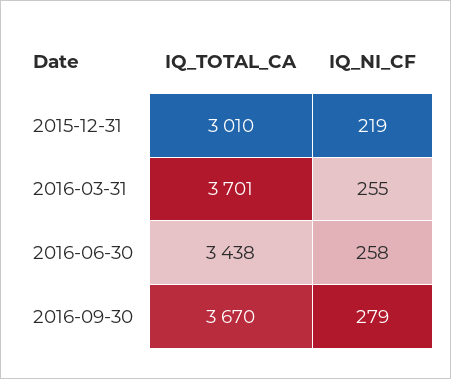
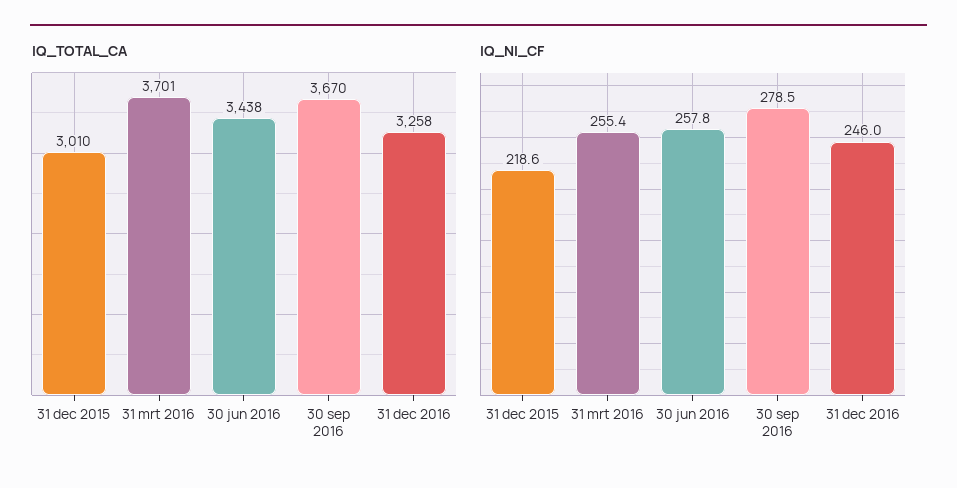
IQ_TOTAL_CA, 31 dec 2016: none -> 3258
IQ_NI_CF, 31 dec 2016: none -> 246

